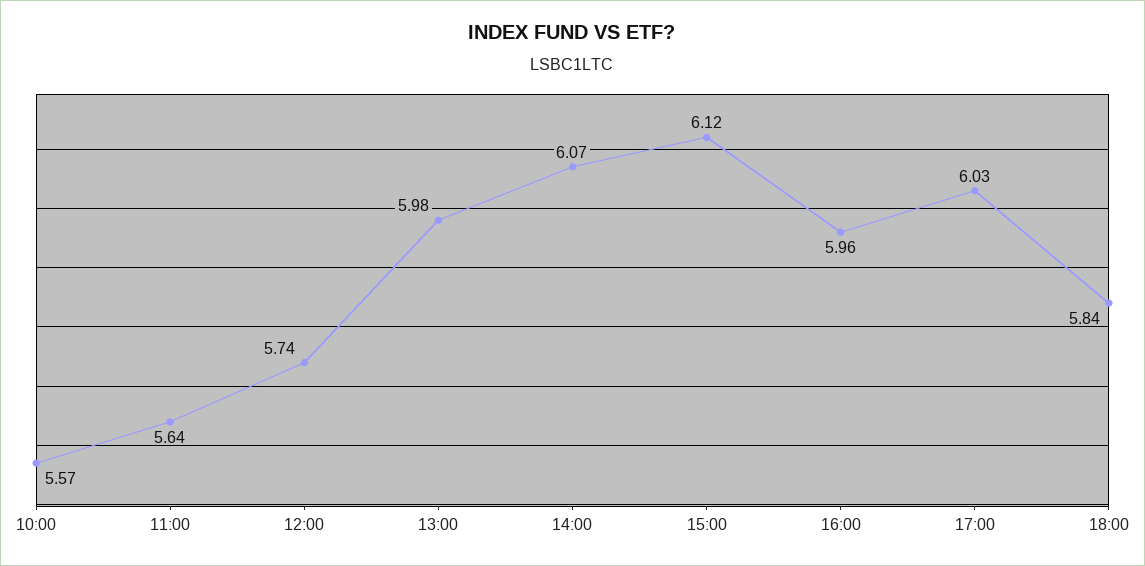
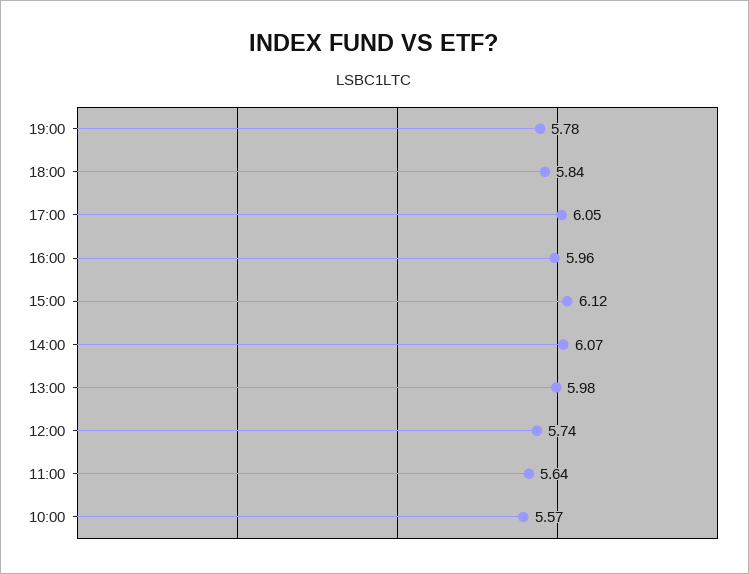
17:00: 6.03 -> 6.05
19:00: none -> 5.78

